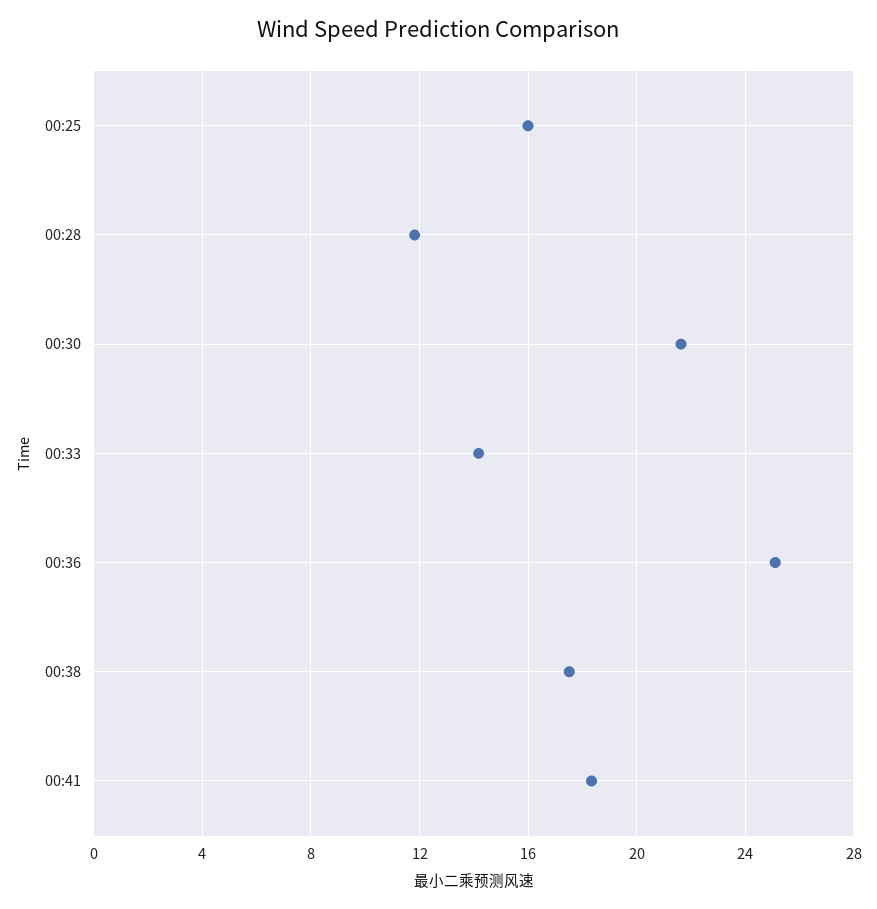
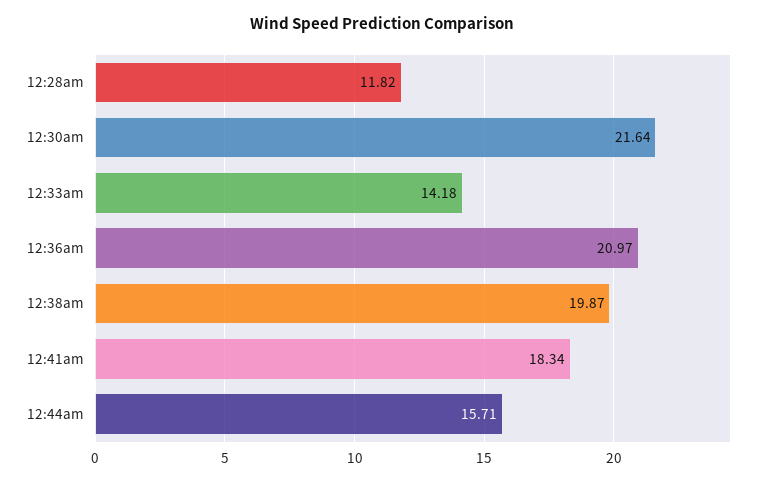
00:25: 16 -> none
00:36: 25 -> 20.97
00:38: 17.5 -> 19.87
12:44am: none -> 15.71

